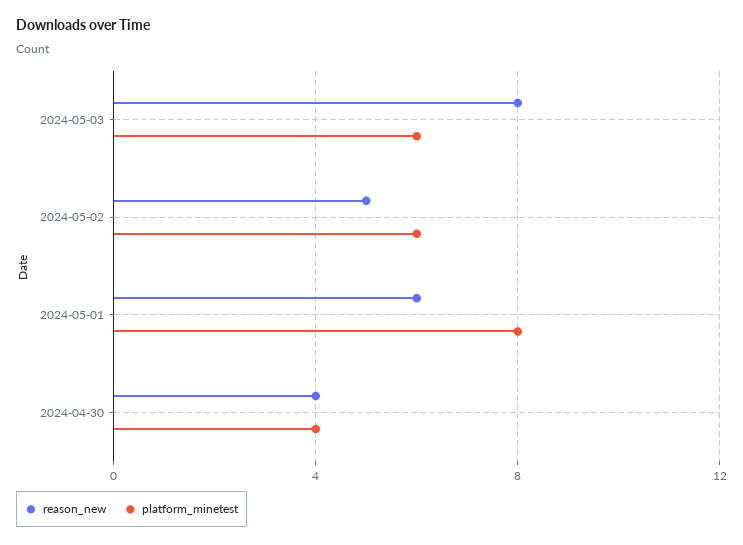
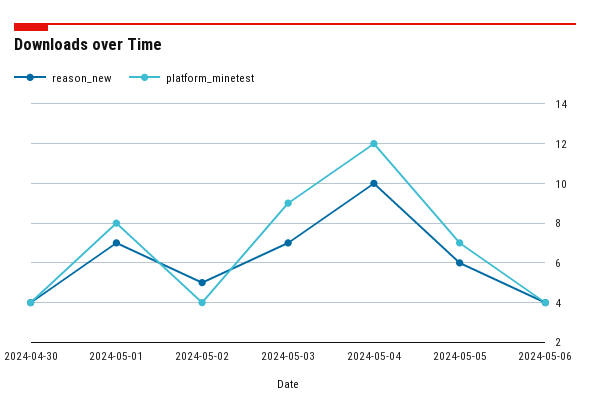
reason_new, 2024-05-03: 8 -> 7
platform_minetest, 2024-05-03: 6 -> 9
platform_minetest, 2024-05-02: 6 -> 4
reason_new, 2024-05-01: 6 -> 7
reason_new, 2024-05-04: none -> 10
platform_minetest, 2024-05-04: none -> 12
reason_new, 2024-05-05: none -> 6
platform_minetest, 2024-05-05: none -> 7
reason_new, 2024-05-06: none -> 4
platform_minetest, 2024-05-06: none -> 4

